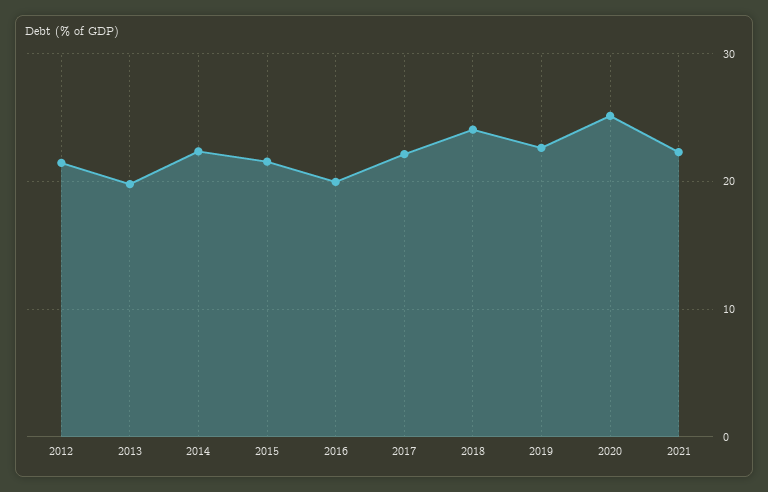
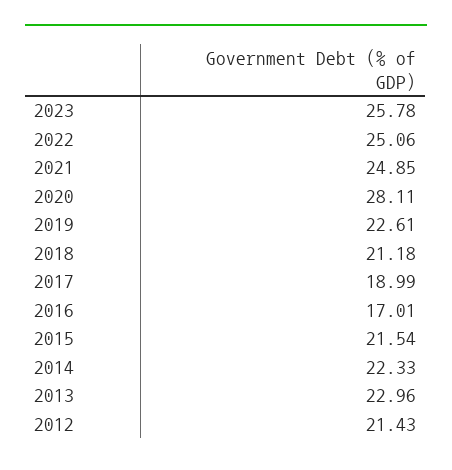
2013: 20 -> 22.96
2016: 20 -> 17.01
2017: 22 -> 18.99
2018: 24 -> 21.18
2020: 25 -> 28.11
2021: 22 -> 24.85
2023: none -> 25.78
2022: none -> 25.06

